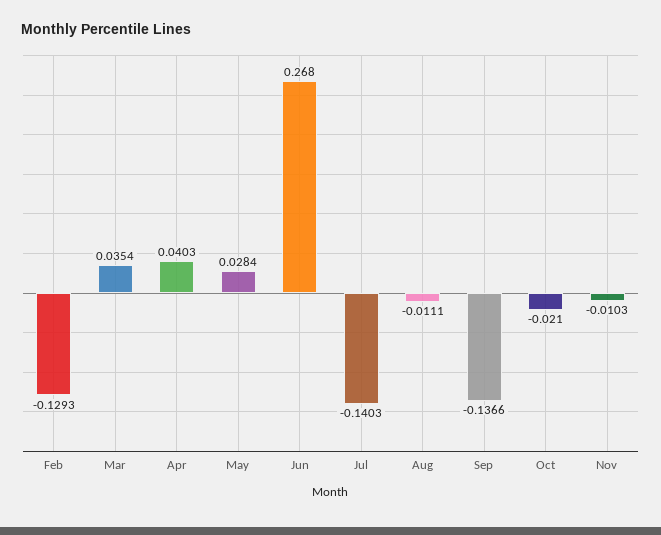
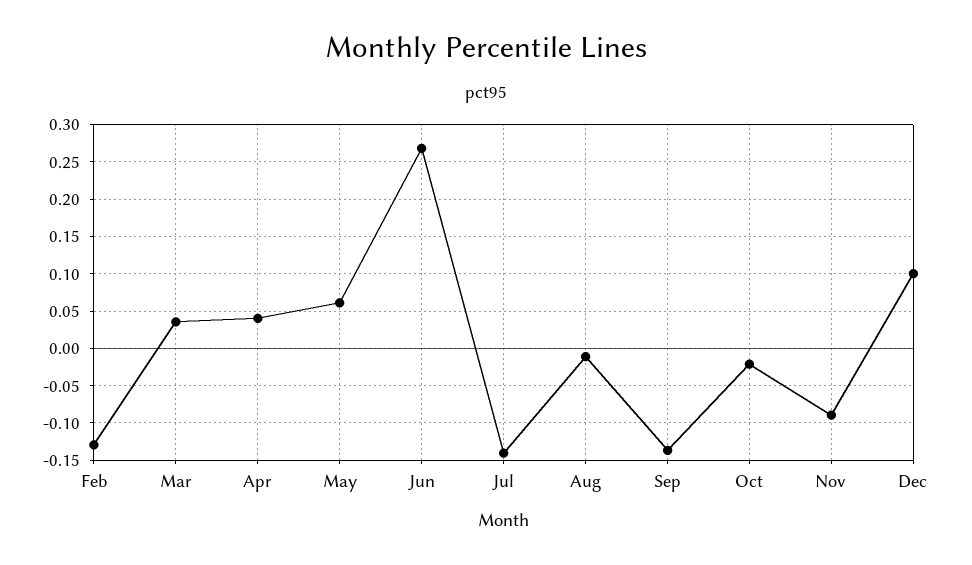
May: 0.0284 -> 0.06
Nov: -0.0103 -> -0.09
Dec: none -> 0.1

